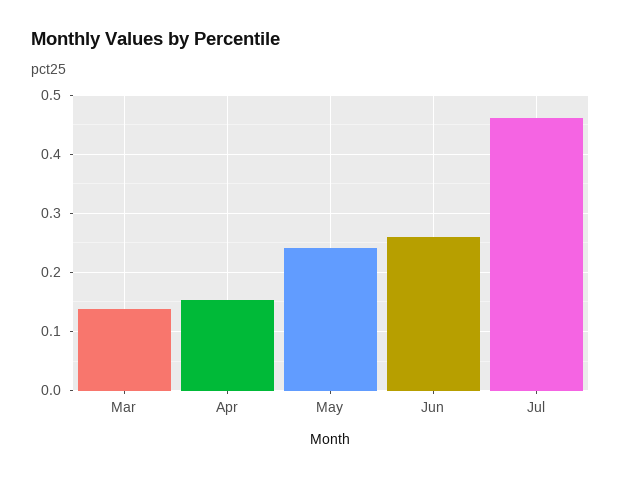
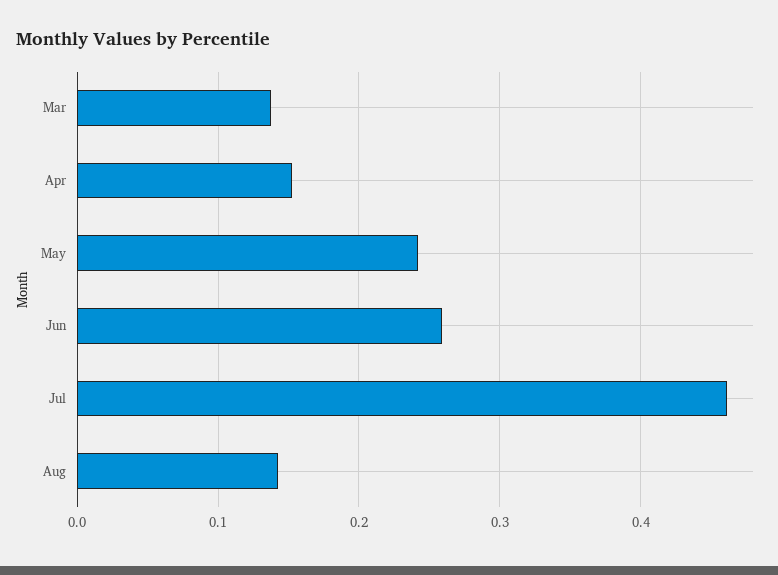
Aug: none -> 0.14

